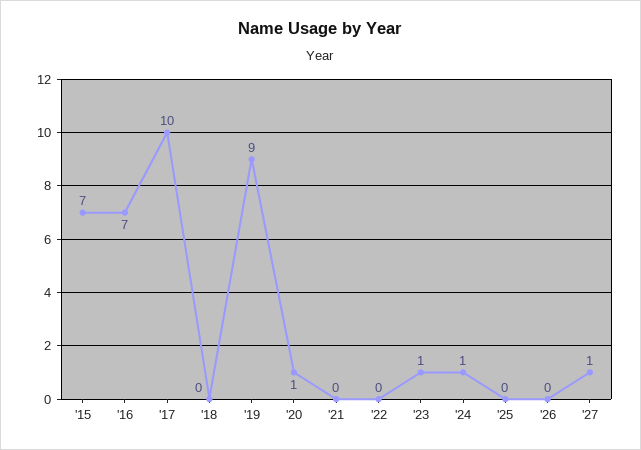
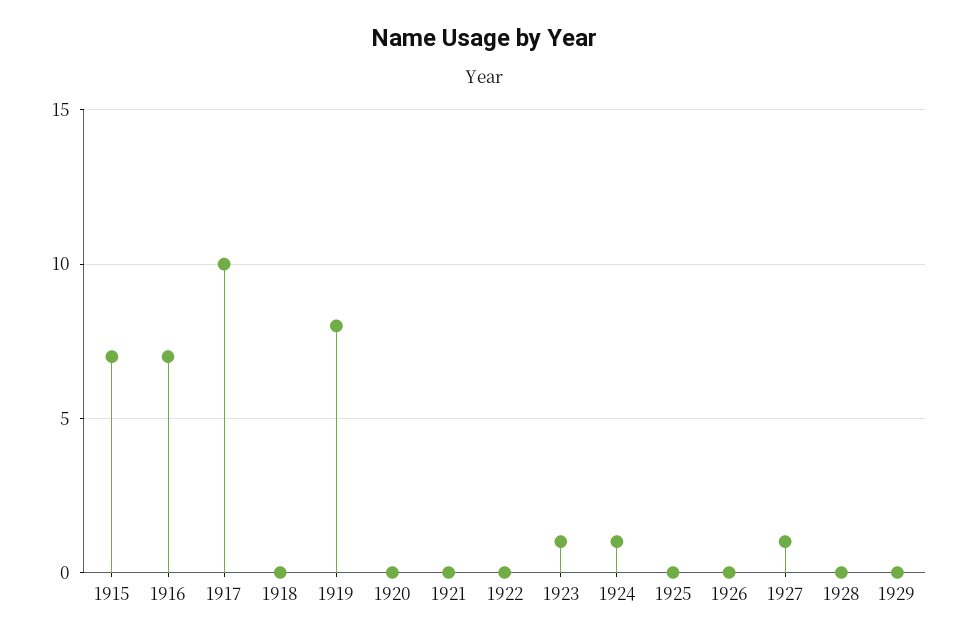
'19: 9 -> 8
'20: 1 -> 0
1928: none -> 0
1929: none -> 0

